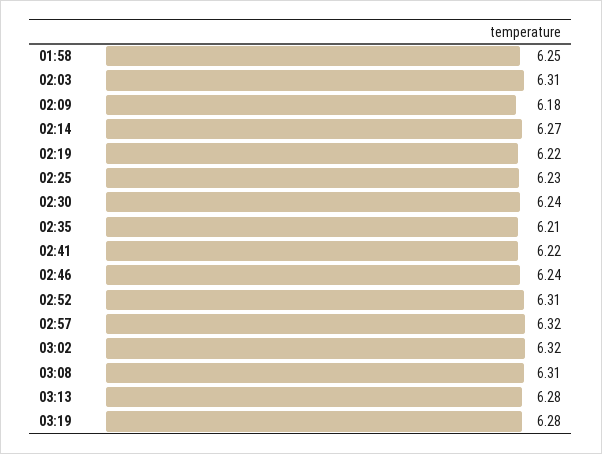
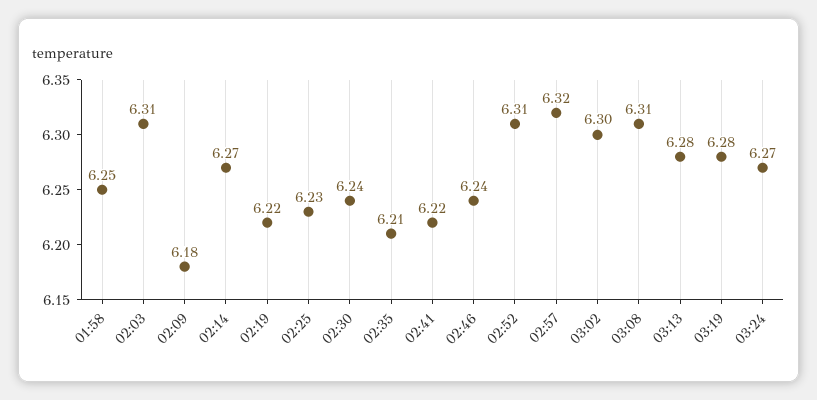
03:02: 6.32 -> 6.3
03:24: none -> 6.27

